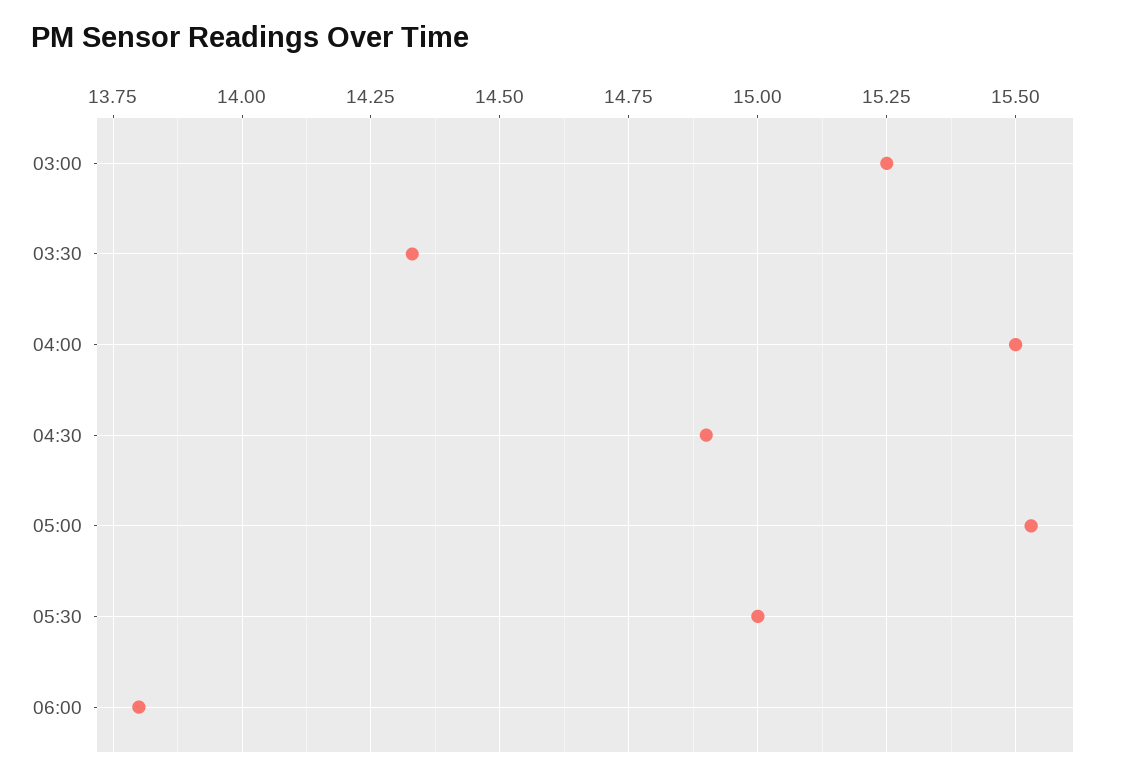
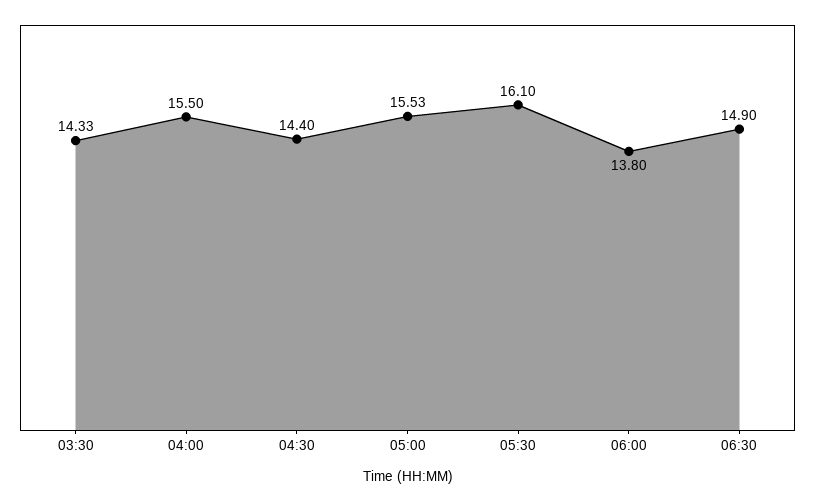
03:00: 15.25 -> none
04:30: 14.9 -> 14.4
05:30: 15 -> 16.1
06:30: none -> 14.9

